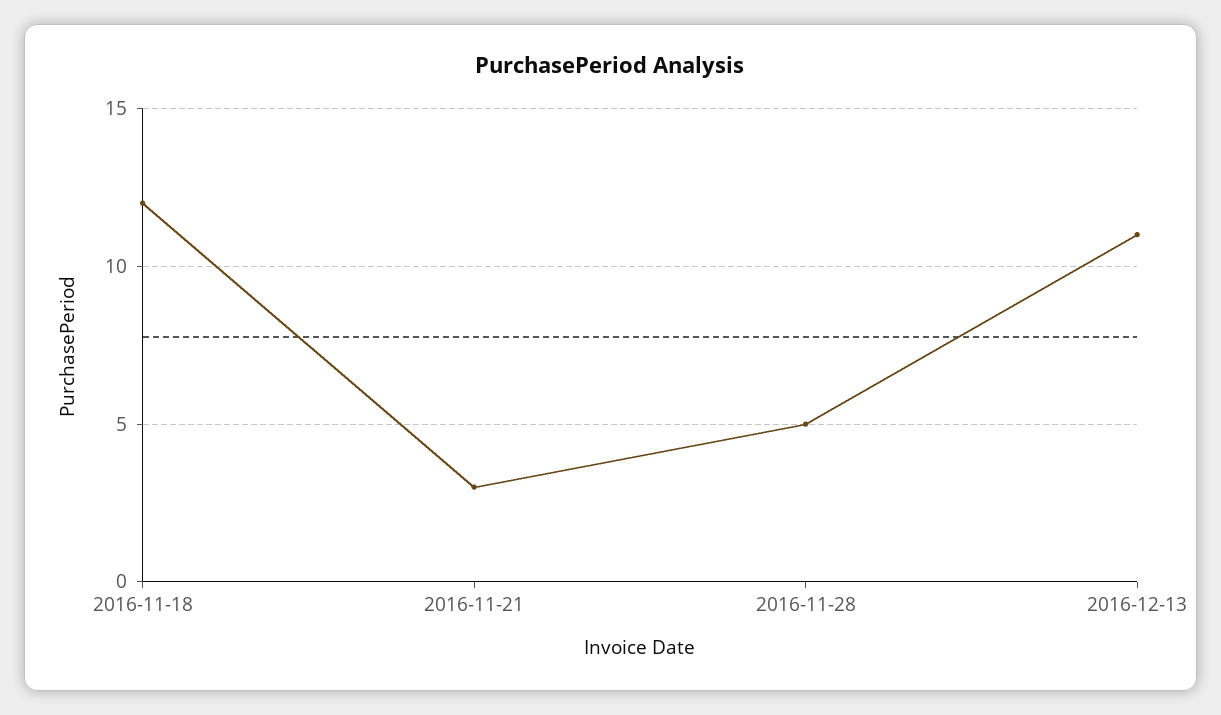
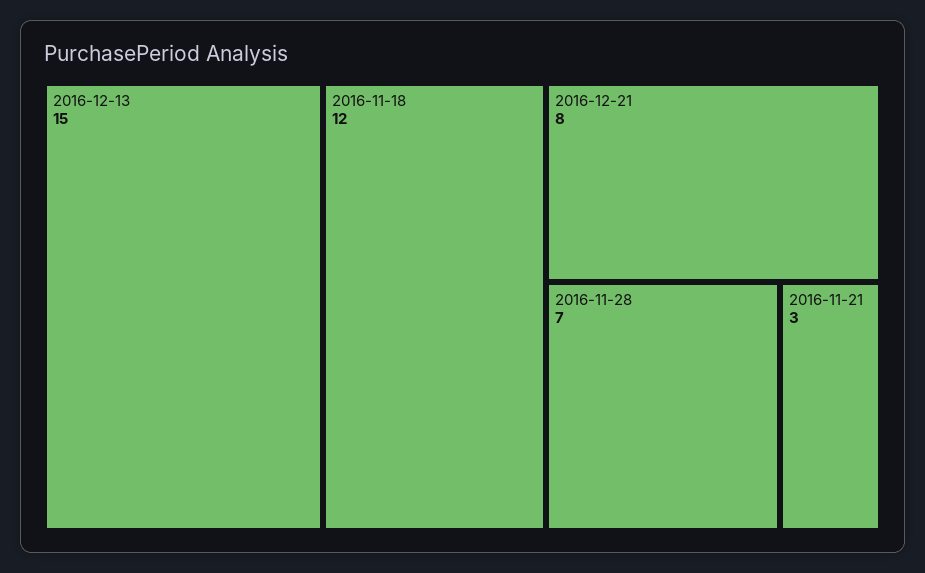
2016-11-28: 5 -> 7
2016-12-13: 11 -> 15
2016-12-21: none -> 8

